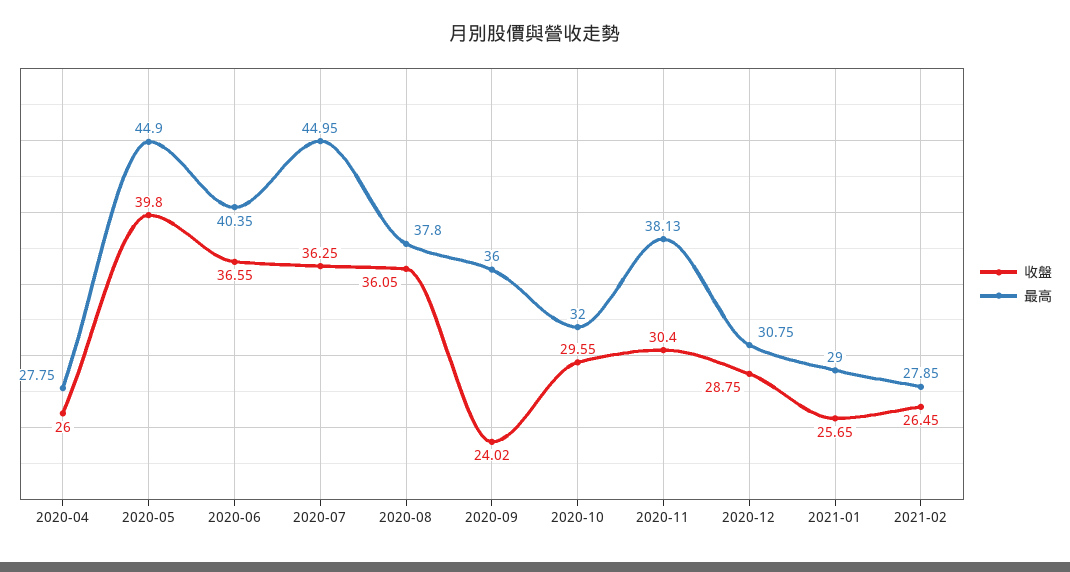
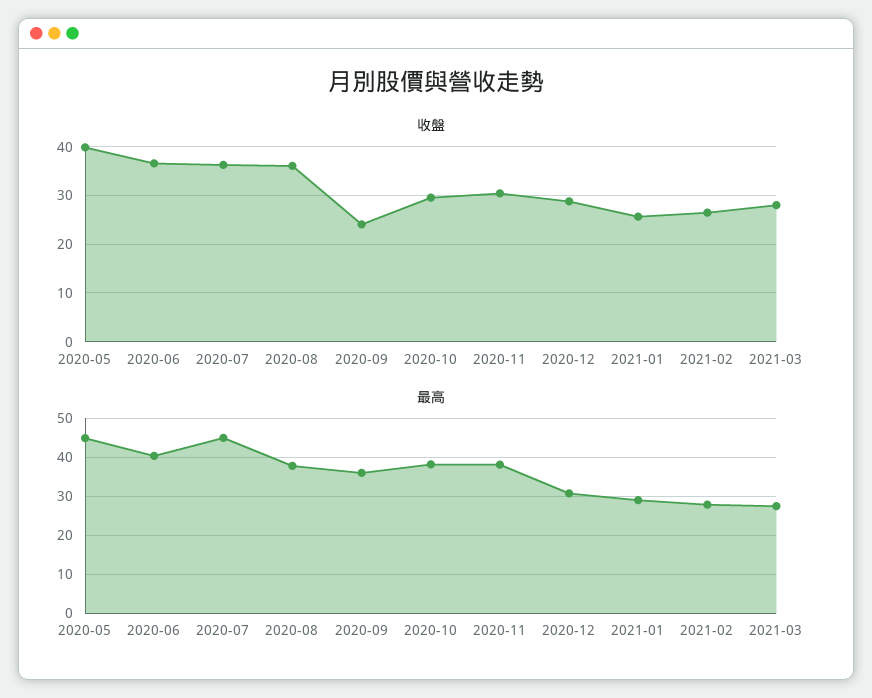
收盤, 2020-04: 26 -> none
最高, 2020-04: 27.75 -> none
最高, 2020-10: 32 -> 38
收盤, 2021-03: none -> 28
最高, 2021-03: none -> 28

